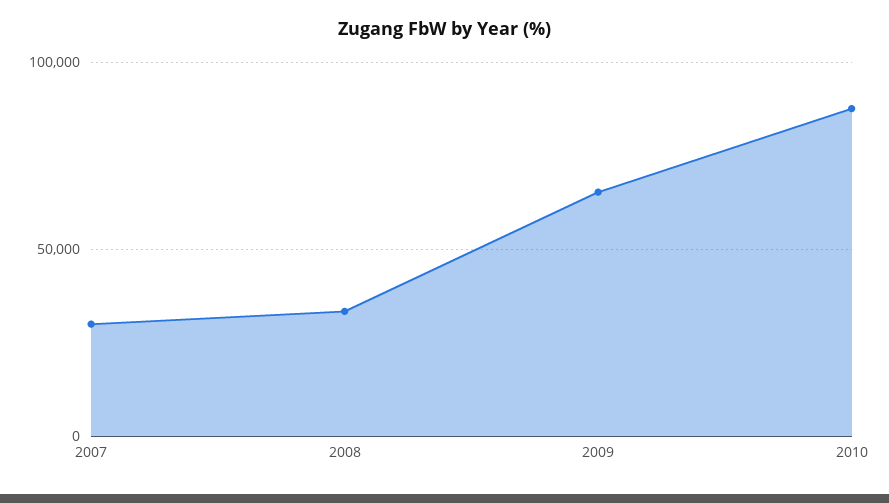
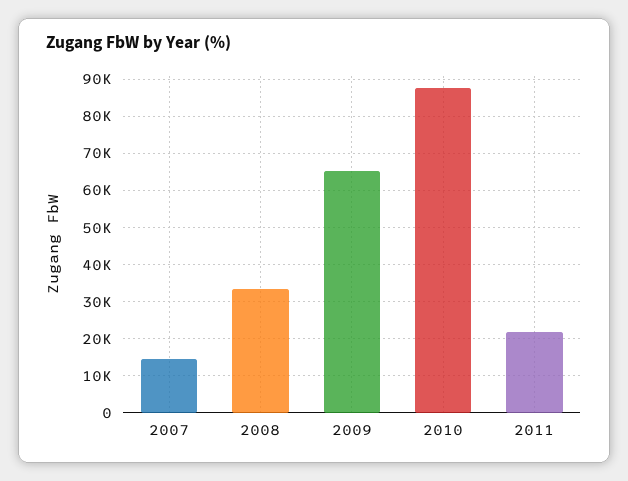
2007: 30000 -> 14000
2011: none -> 22000

